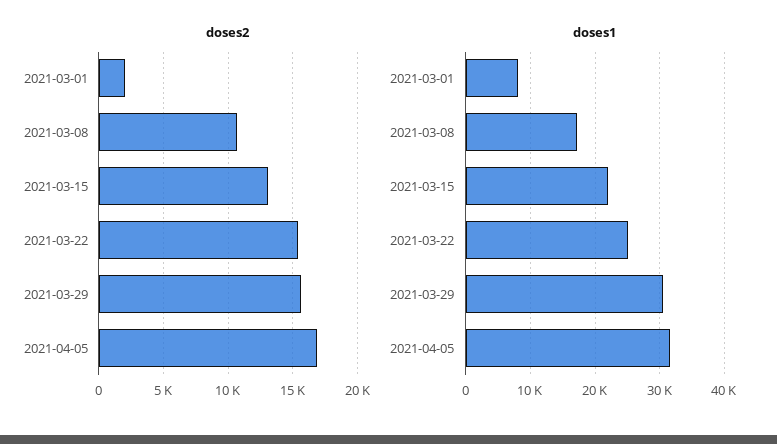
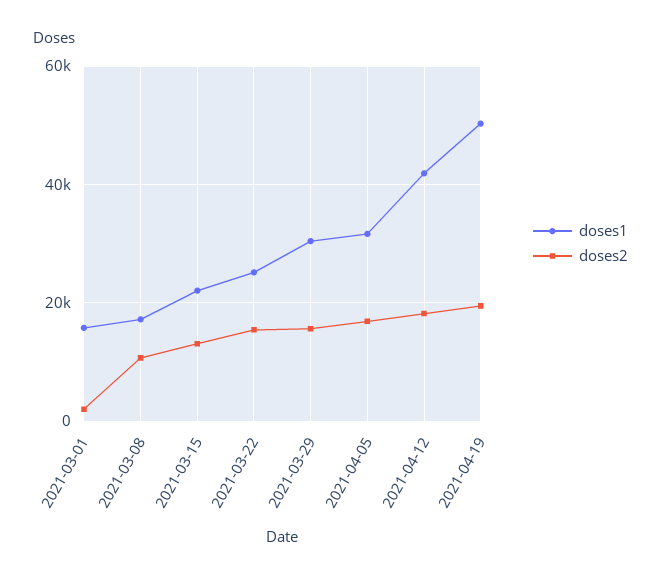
doses1, 2021-03-01: 8000 -> 16000
doses1, 2021-04-12: none -> 42000
doses2, 2021-04-12: none -> 18000
doses1, 2021-04-19: none -> 50000
doses2, 2021-04-19: none -> 20000

